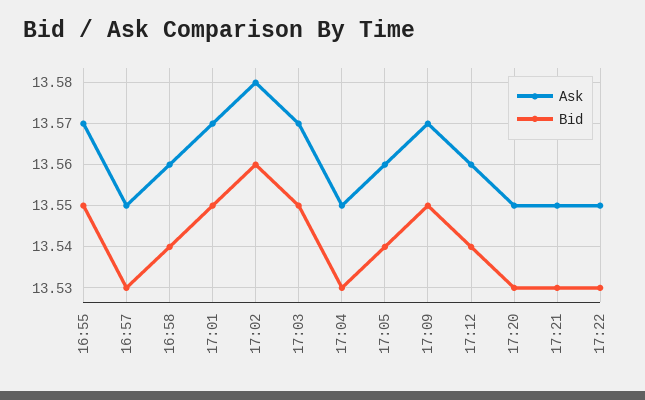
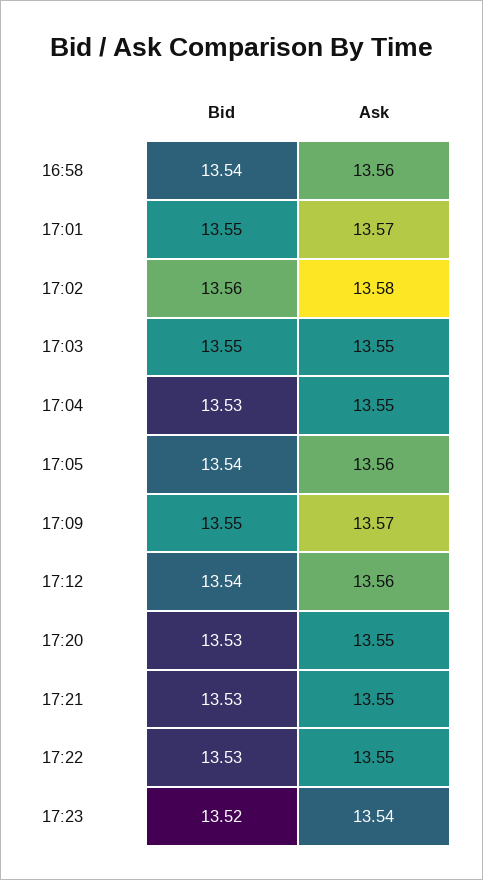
Ask, 16:55: 13.57 -> none
Bid, 16:55: 13.55 -> none
Ask, 16:57: 13.55 -> none
Bid, 16:57: 13.53 -> none
Ask, 17:03: 13.57 -> 13.55
Bid, 17:23: none -> 13.52
Ask, 17:23: none -> 13.54

